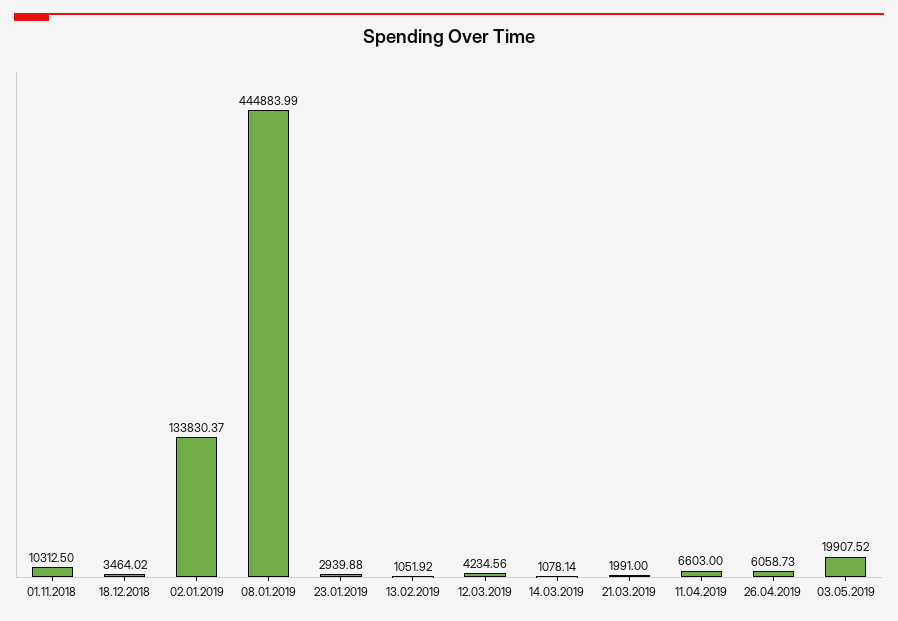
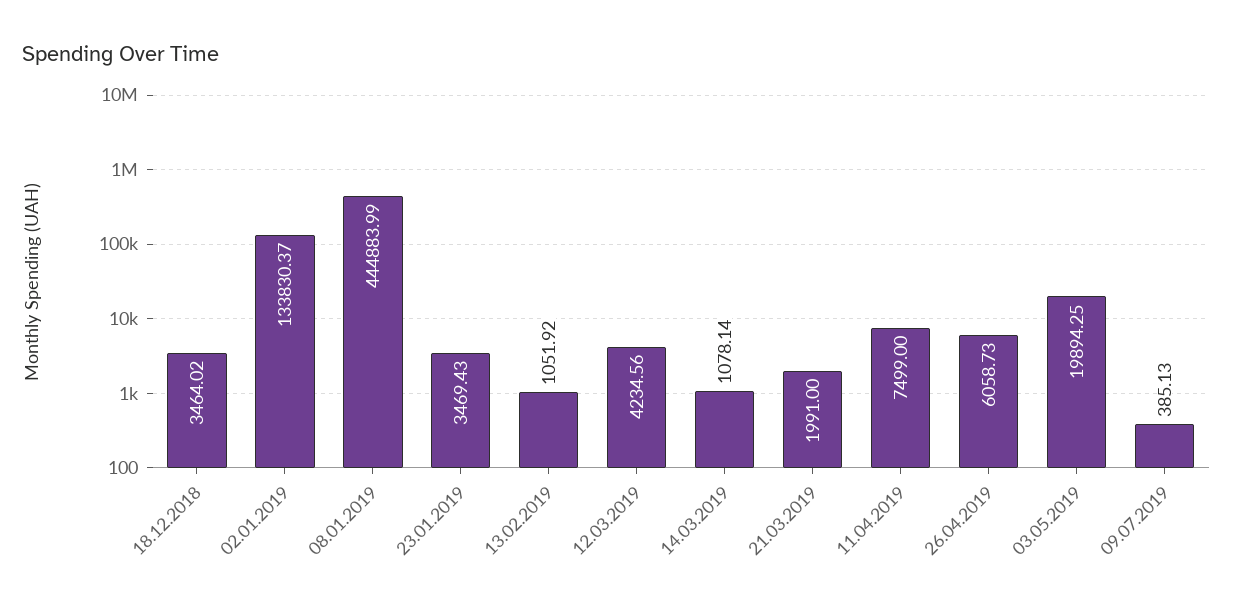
01.11.2018: 10312.5 -> none
23.01.2019: 2939.88 -> 3469.43
11.04.2019: 6603 -> 7499
03.05.2019: 19907.52 -> 19894.25
09.07.2019: none -> 385.13

